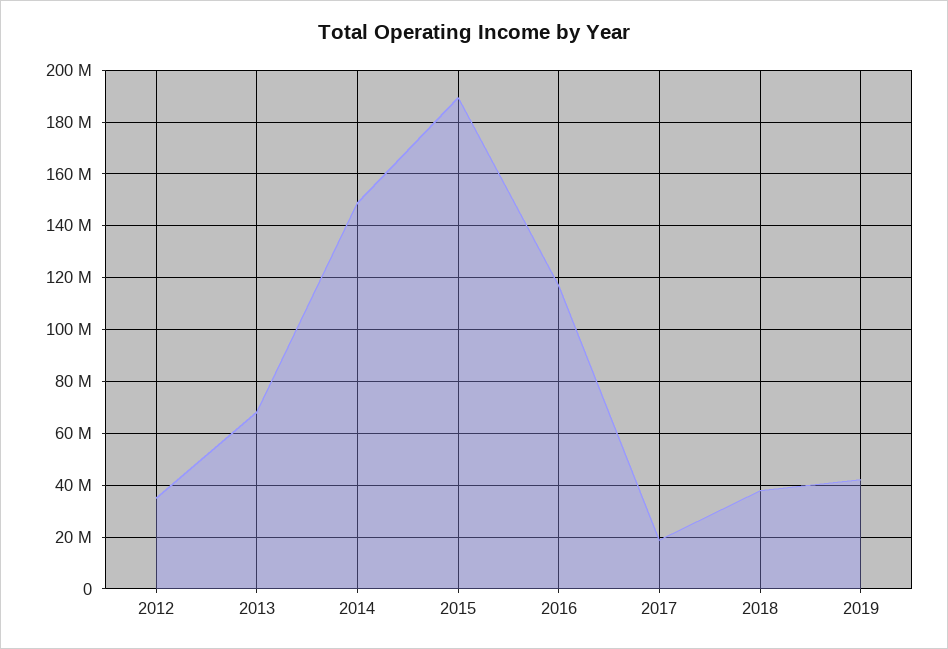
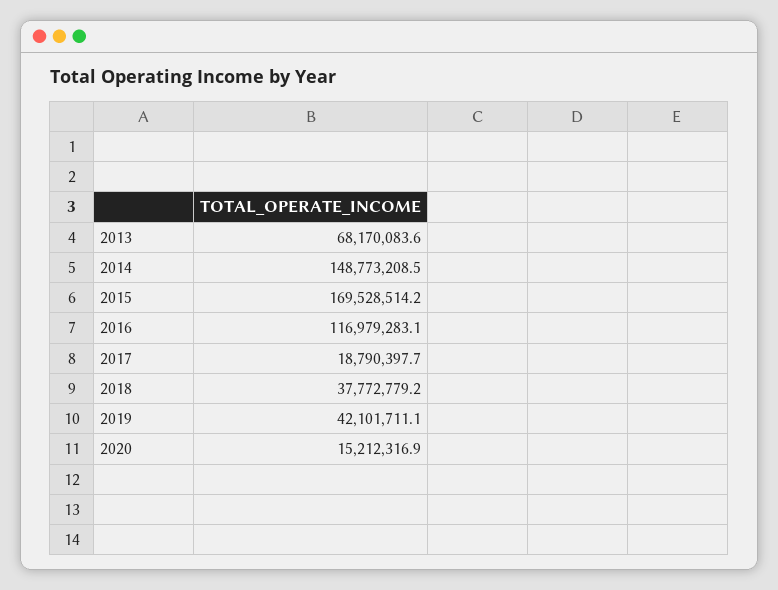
2012: 35000000 -> none
2015: 190000000 -> 169528514.2
2020: none -> 15212316.9

